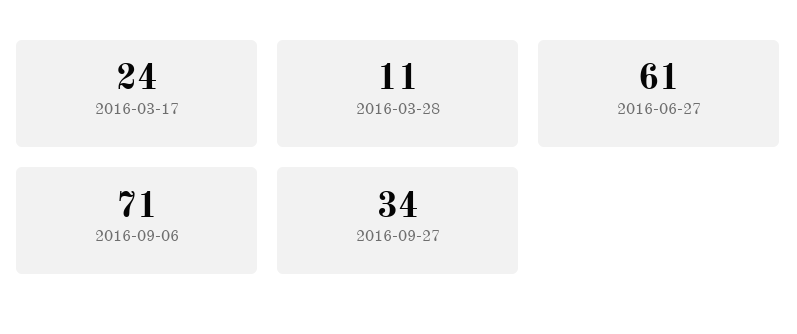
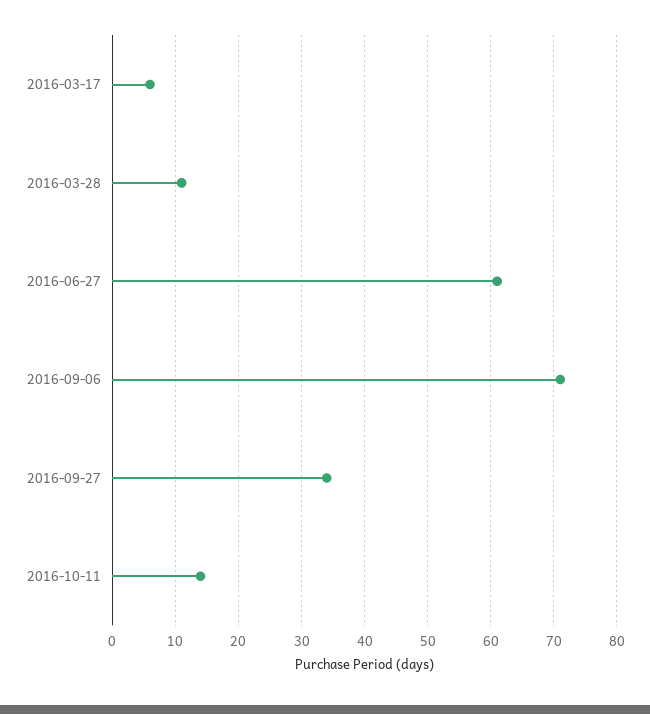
2016-03-17: 24 -> 6
2016-10-11: none -> 14

